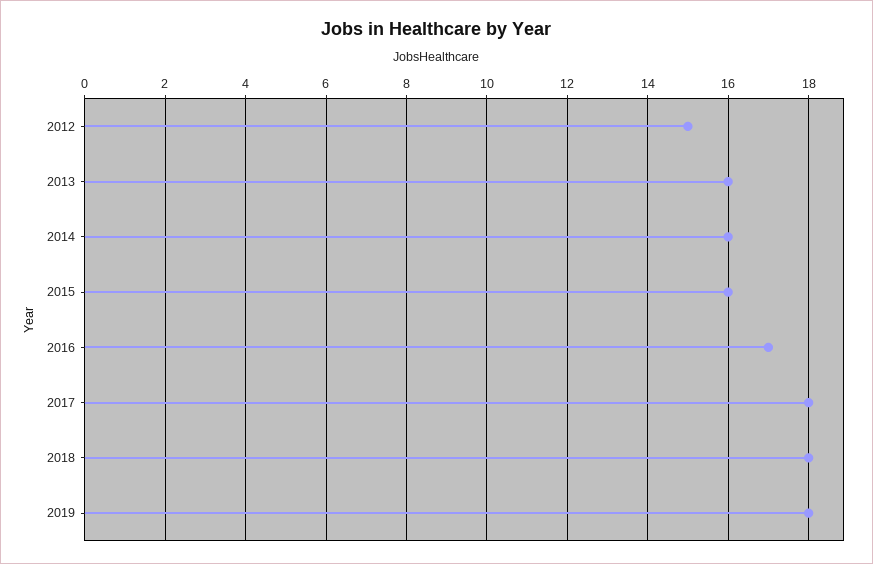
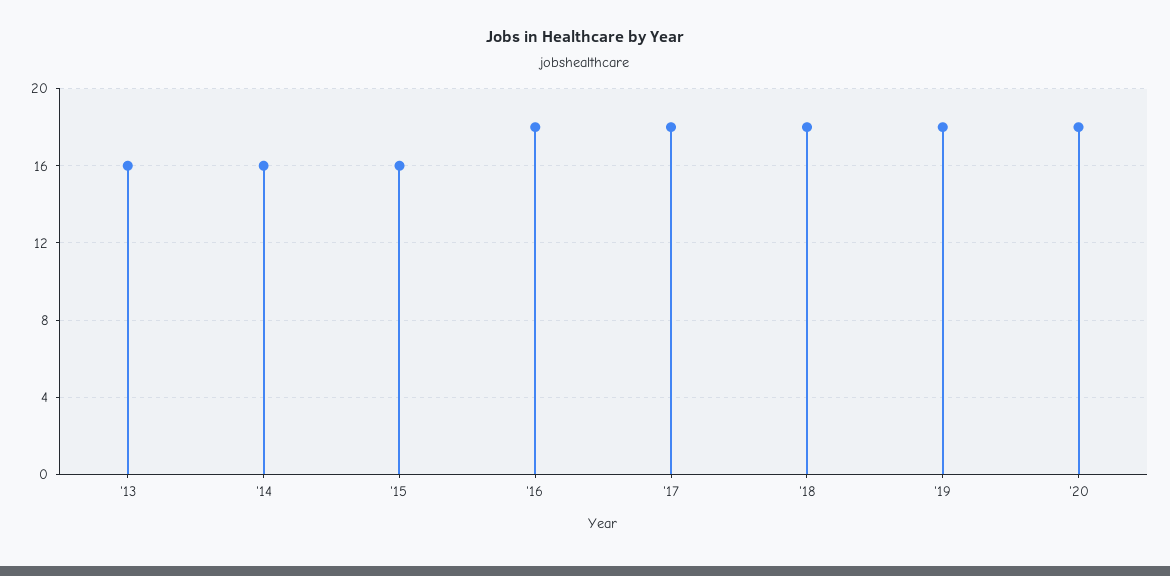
2012: 15 -> none
2016: 17 -> 18
'20: none -> 18

